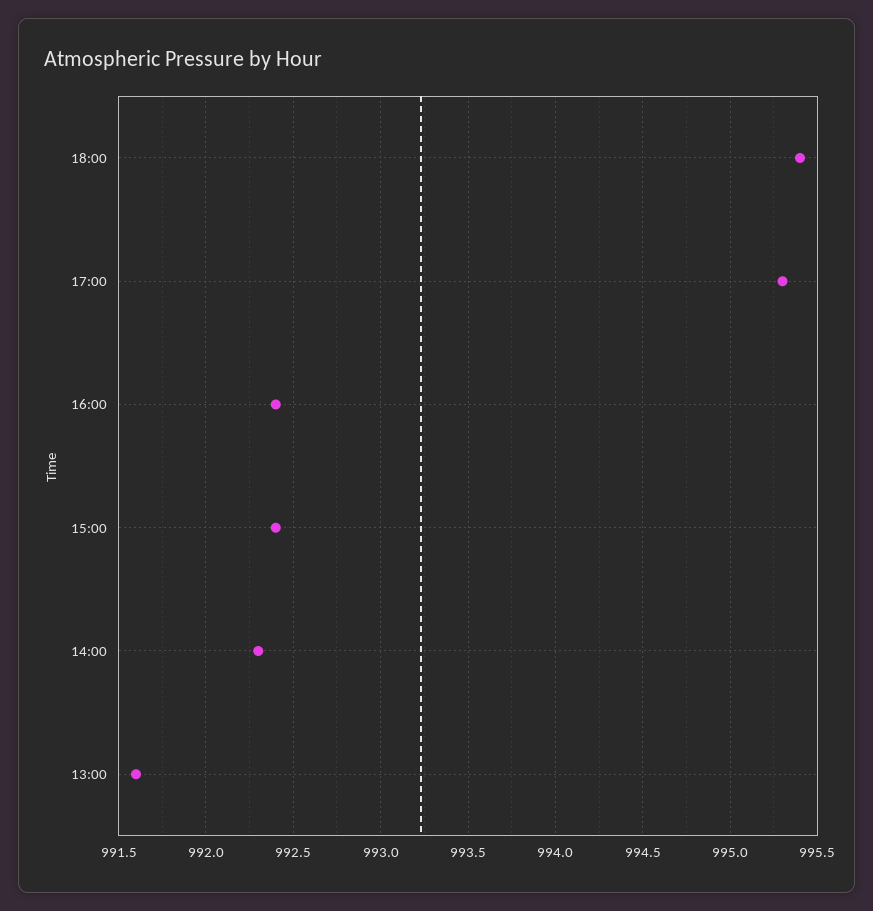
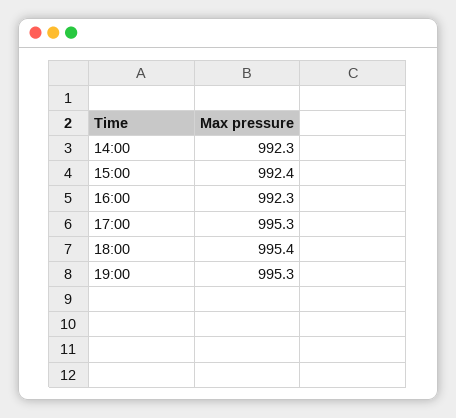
16:00: 992.4 -> 992.3
13:00: 991.6 -> none
19:00: none -> 995.3

